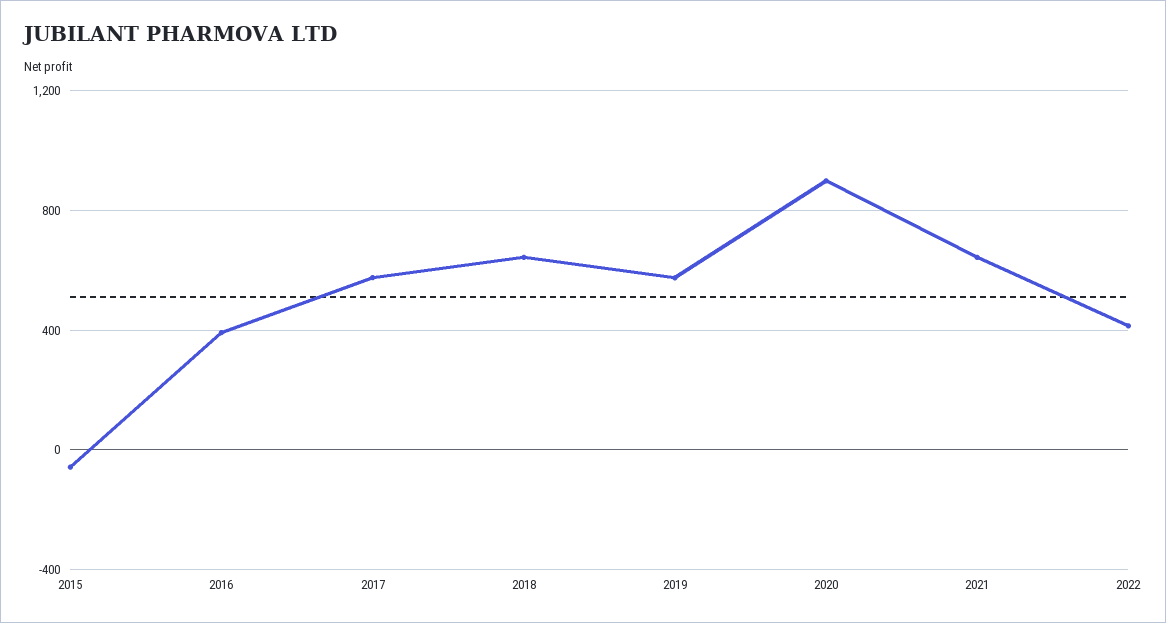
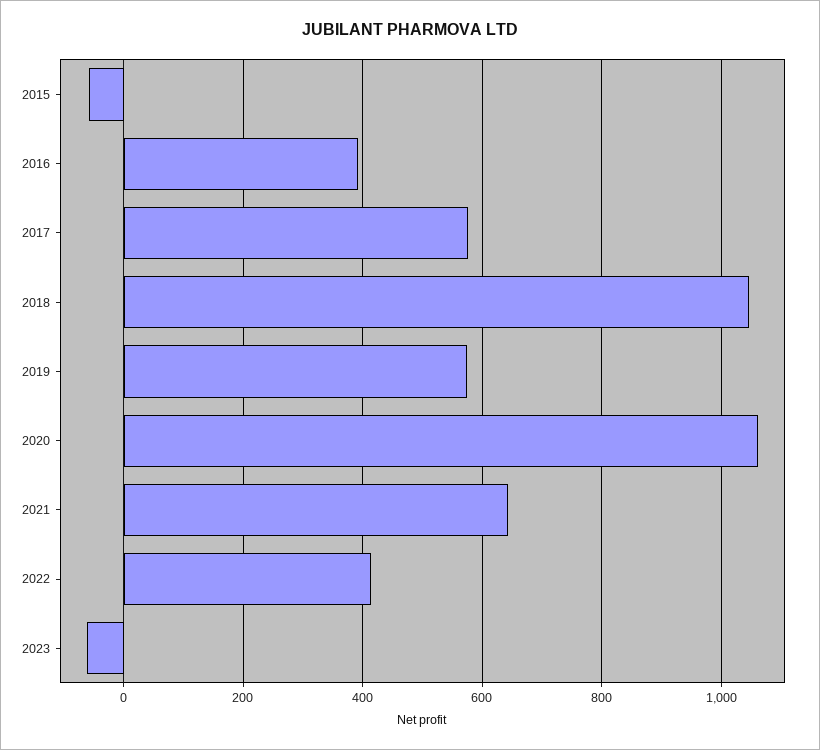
2018: 650 -> 1040
2020: 900 -> 1060
2023: none -> -60

